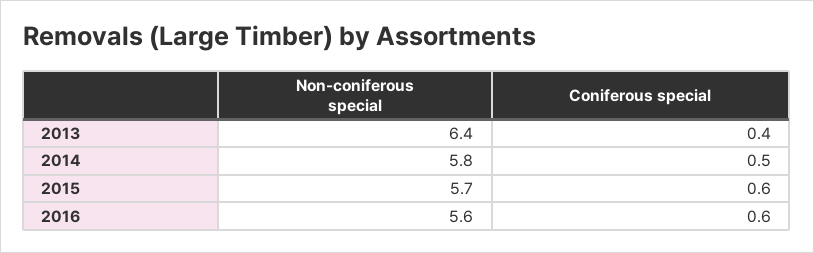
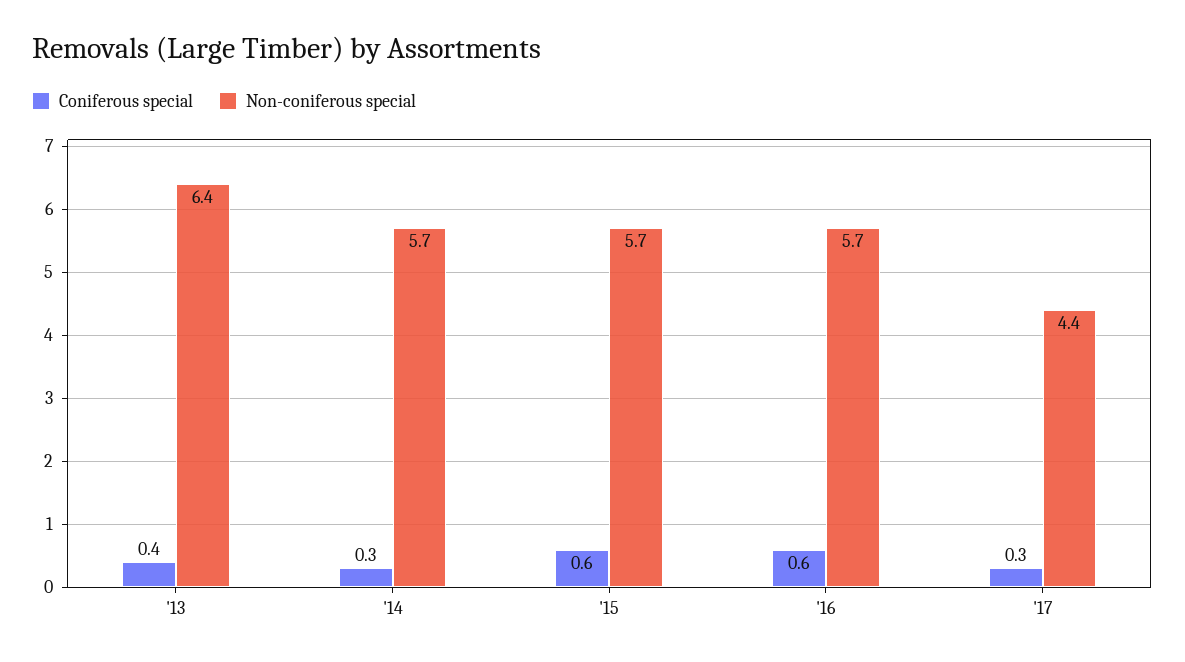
Non-coniferous special, 2014: 5.8 -> 5.7
Coniferous special, 2014: 0.5 -> 0.3
Non-coniferous special, 2016: 5.6 -> 5.7
Coniferous special, '17: none -> 0.3
Non-coniferous special, '17: none -> 4.4

